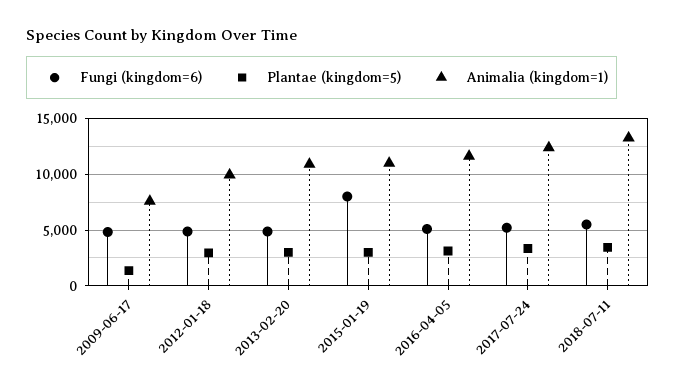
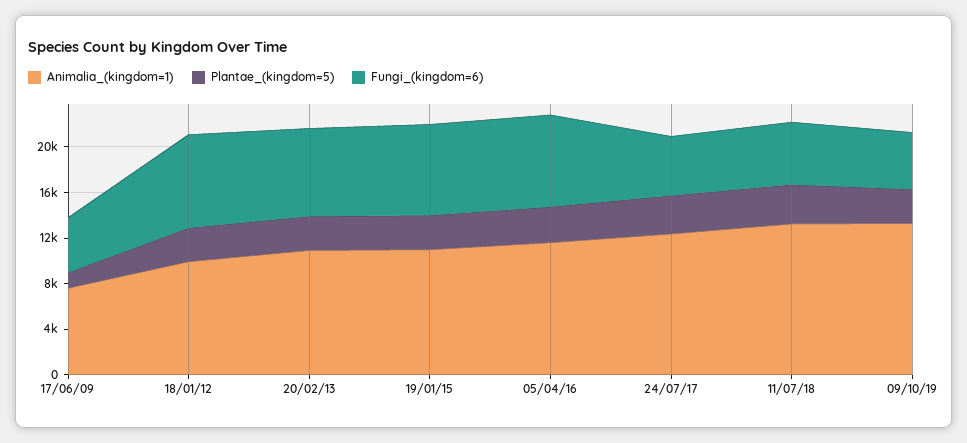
Fungi (kingdom=6), 2012-01-18: 5000 -> 8000
Fungi (kingdom=6), 2013-02-20: 5000 -> 8000
Fungi (kingdom=6), 2016-04-05: 5000 -> 8000
Animalia (kingdom=1), 09/10/19: none -> 13000
Plantae (kingdom=5), 09/10/19: none -> 3000
Fungi (kingdom=6), 09/10/19: none -> 5000

